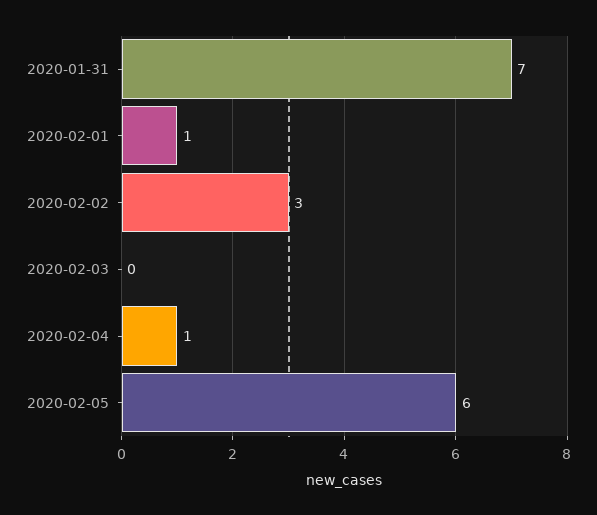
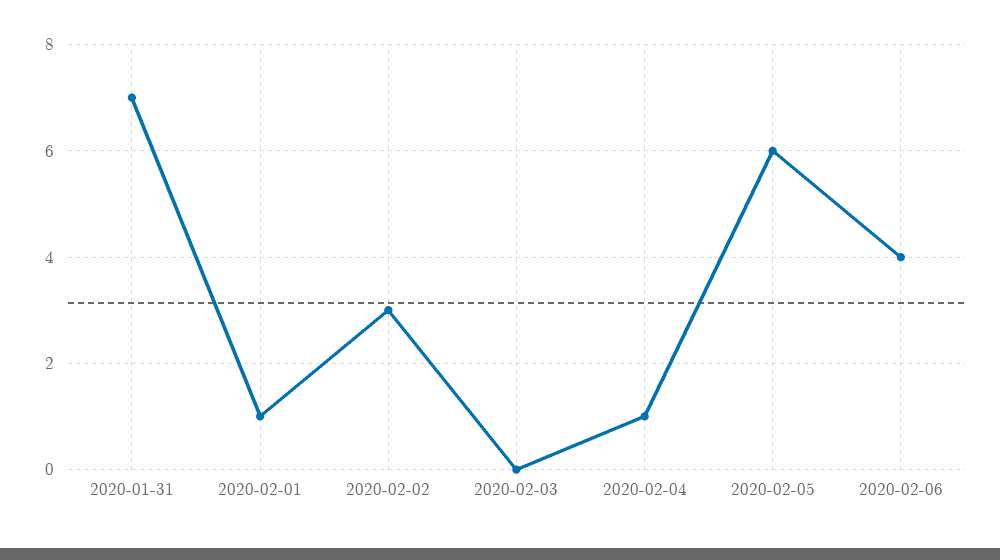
2020-02-06: none -> 4

